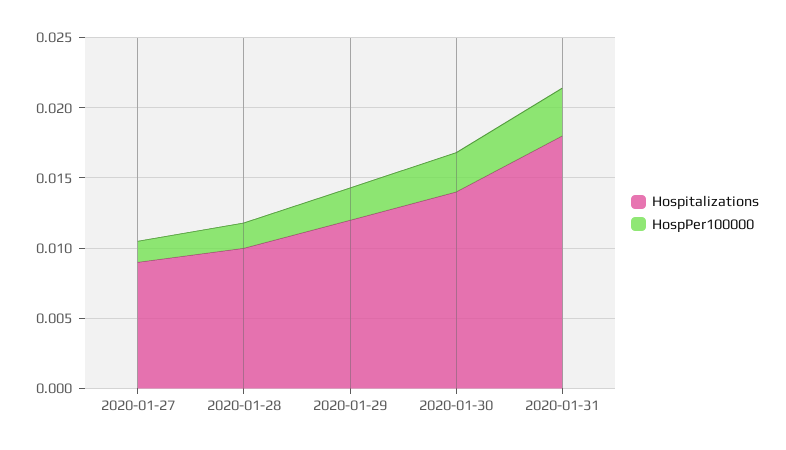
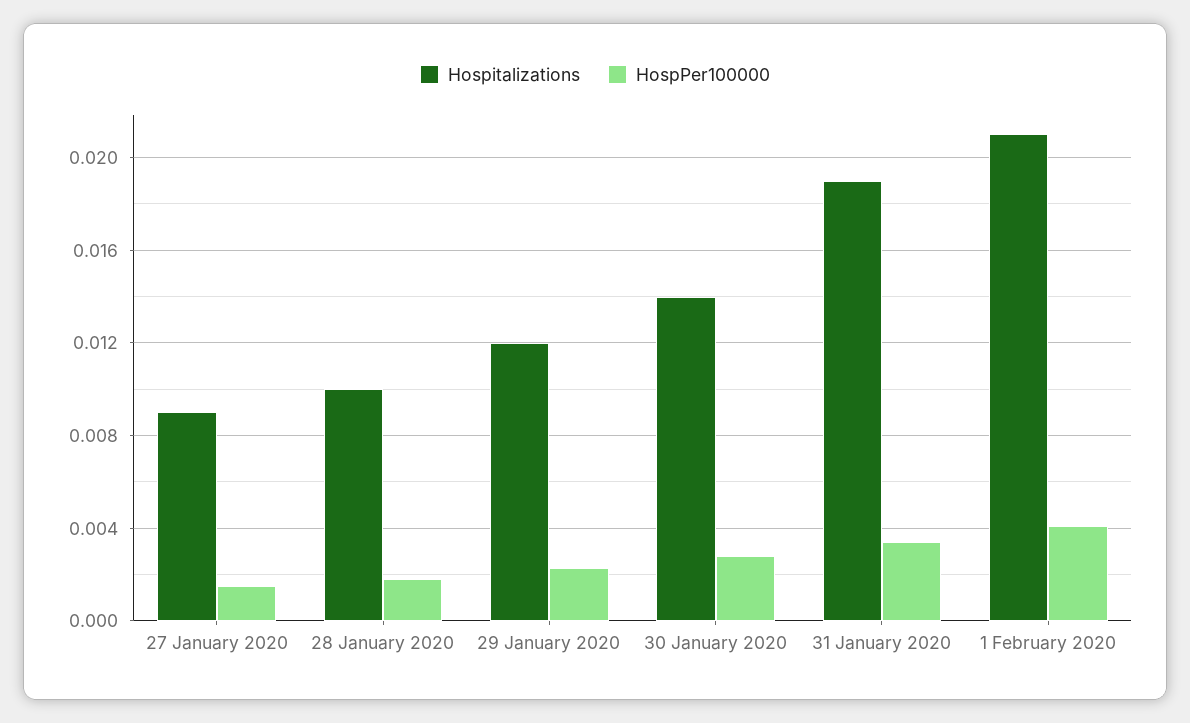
Hospitalizations, 2020-01-31: 0.018 -> 0.019
Hospitalizations, 1 February 2020: none -> 0.021
HospPer100000, 1 February 2020: none -> 0.004

